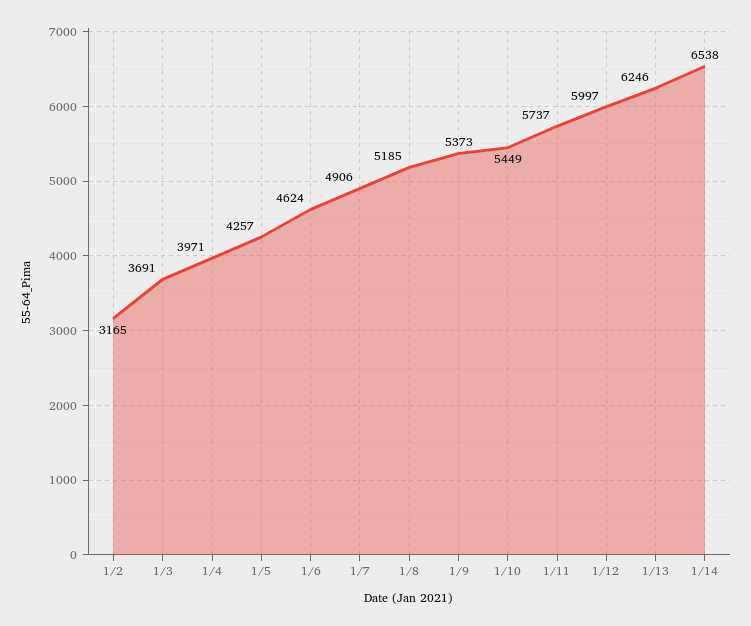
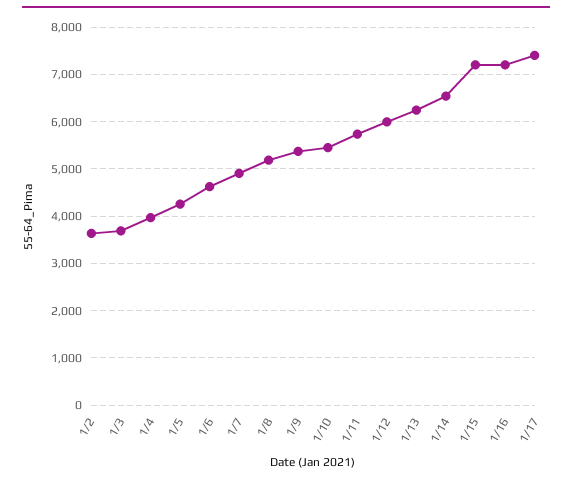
1/2: 3165 -> 3600
1/15: none -> 7200
1/16: none -> 7200
1/17: none -> 7400

